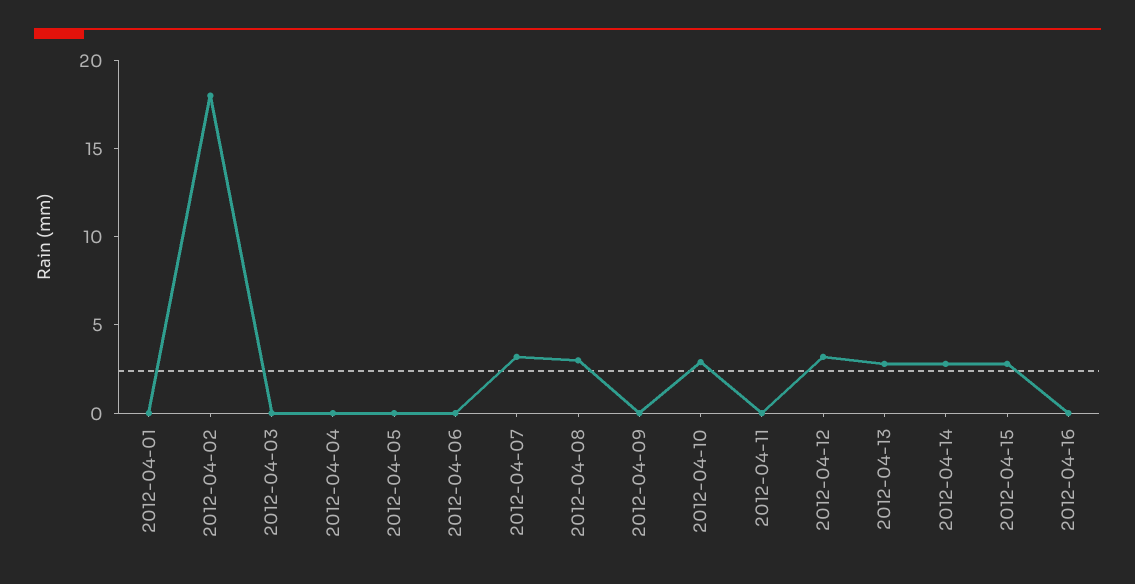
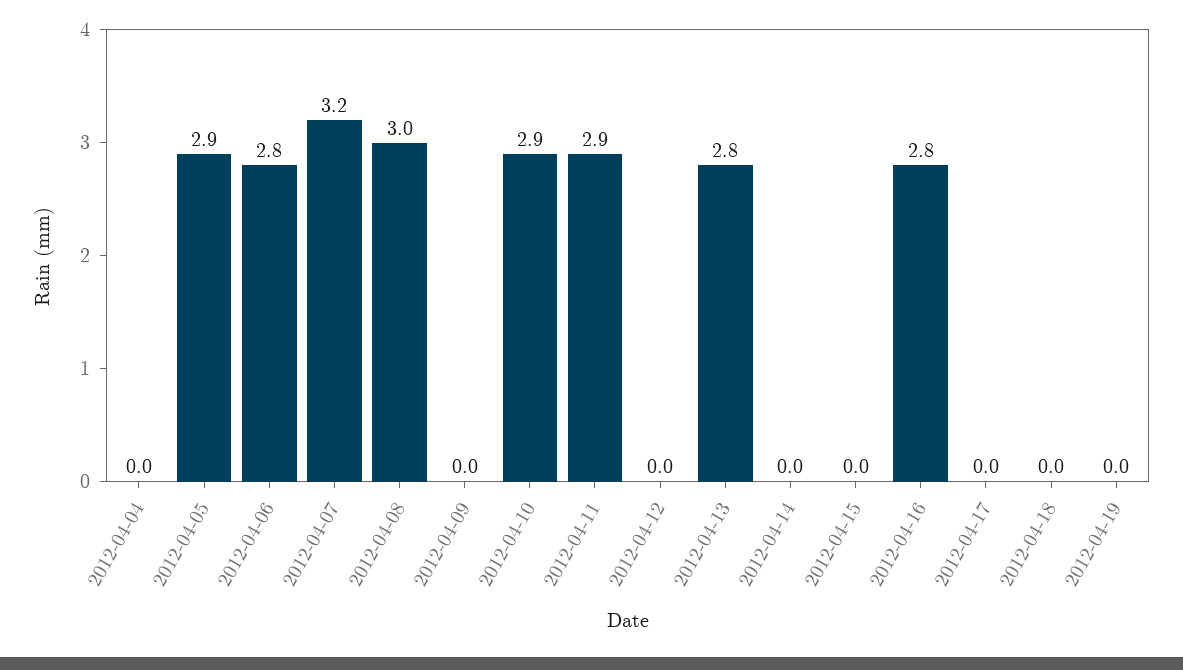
2012-04-01: 0 -> none
2012-04-02: 18 -> none
2012-04-03: 0 -> none
2012-04-05: 0 -> 2.9
2012-04-06: 0 -> 2.8
2012-04-11: 0 -> 2.9
2012-04-12: 3 -> 0
2012-04-14: 3 -> 0
2012-04-15: 3 -> 0
2012-04-16: 0 -> 2.8
2012-04-17: none -> 0
2012-04-18: none -> 0
2012-04-19: none -> 0

